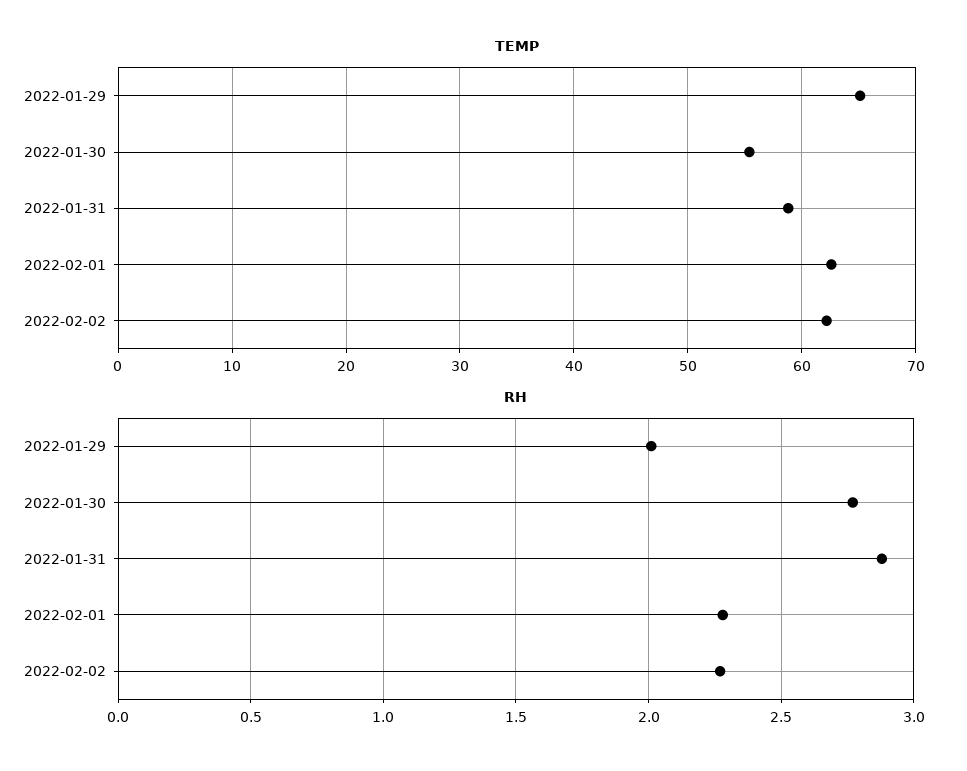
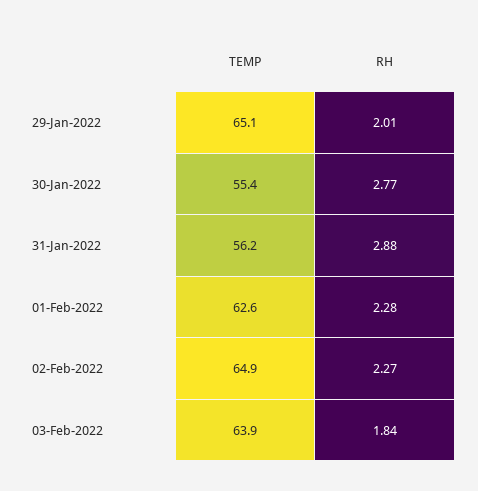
TEMP, 2022-01-31: 59 -> 56.2
TEMP, 2022-02-02: 62 -> 64.9
TEMP, 03-Feb-2022: none -> 63.9
RH, 03-Feb-2022: none -> 1.84

